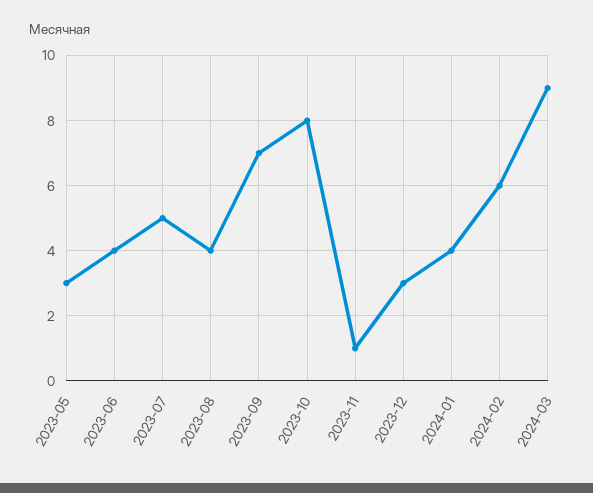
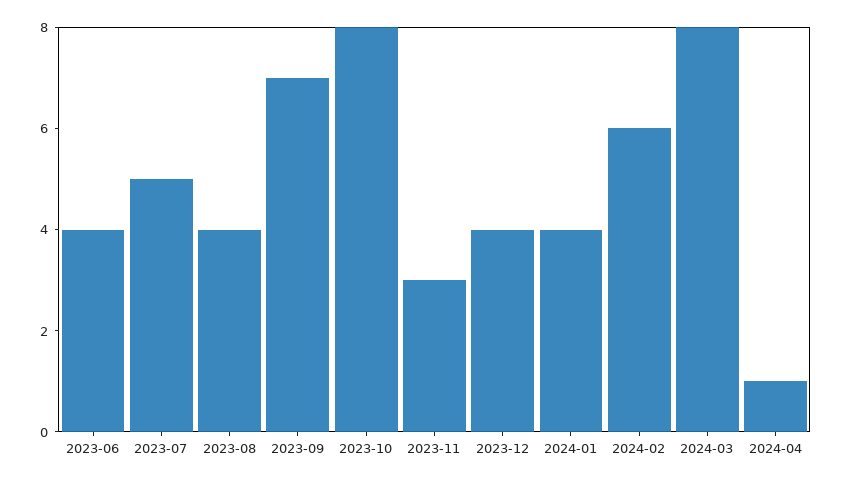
2023-05: 3 -> none
2023-11: 1 -> 3
2023-12: 3 -> 4
2024-03: 9 -> 8
2024-04: none -> 1

